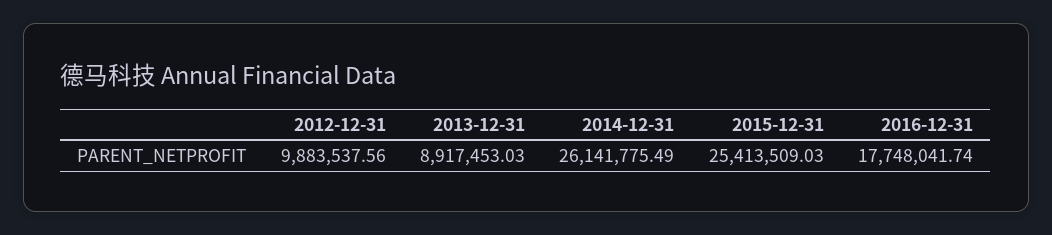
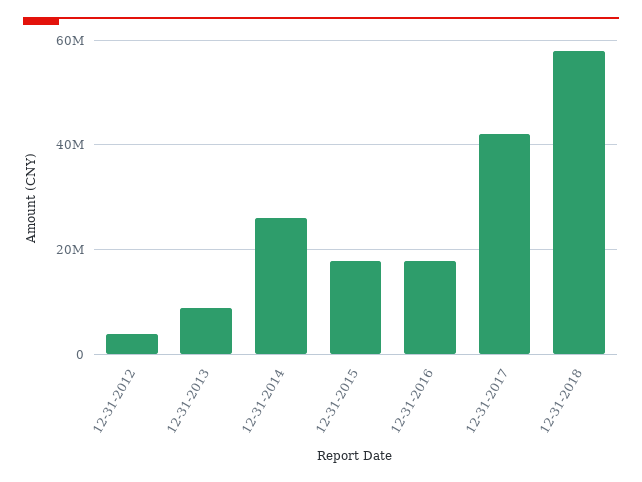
2012-12-31: 9883537.56 -> 4000000
2015-12-31: 25413509.03 -> 18000000
12-31-2017: none -> 42000000
12-31-2018: none -> 58000000

